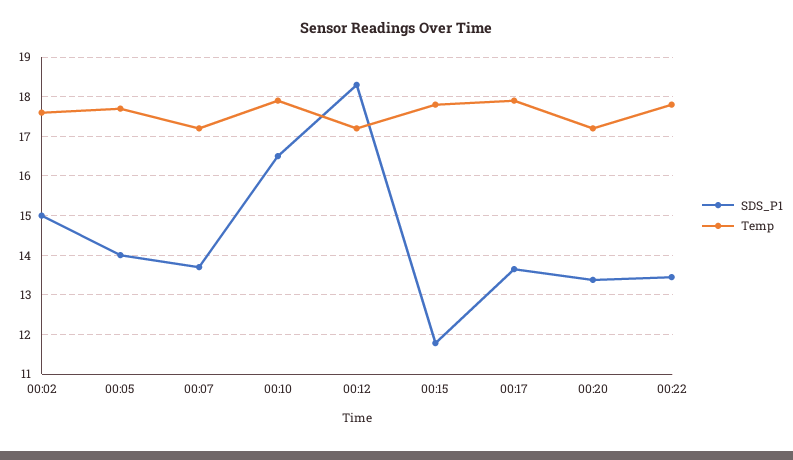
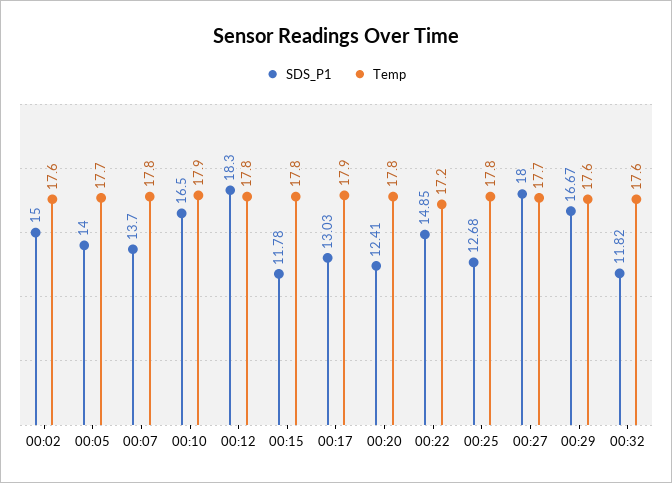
Temp, 00:07: 17.2 -> 17.8
Temp, 00:12: 17.2 -> 17.8
SDS_P1, 00:17: 13.6 -> 13.03
SDS_P1, 00:20: 13.4 -> 12.41
Temp, 00:20: 17.2 -> 17.8
SDS_P1, 00:22: 13.4 -> 14.85
Temp, 00:22: 17.8 -> 17.2
SDS_P1, 00:25: none -> 12.68
Temp, 00:25: none -> 17.8
SDS_P1, 00:27: none -> 18
Temp, 00:27: none -> 17.7
SDS_P1, 00:29: none -> 16.67
Temp, 00:29: none -> 17.6
SDS_P1, 00:32: none -> 11.82
Temp, 00:32: none -> 17.6

